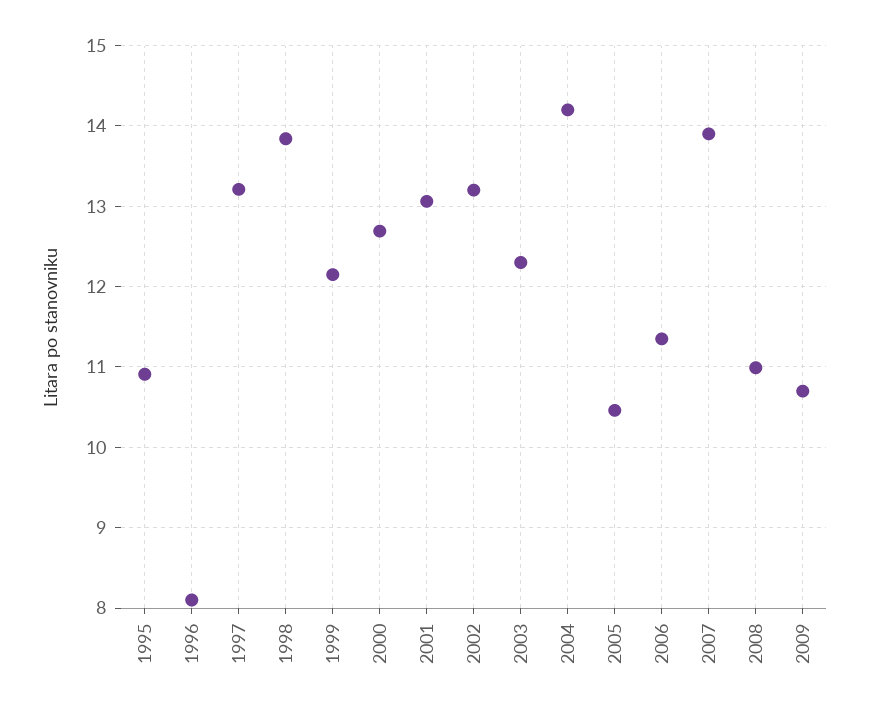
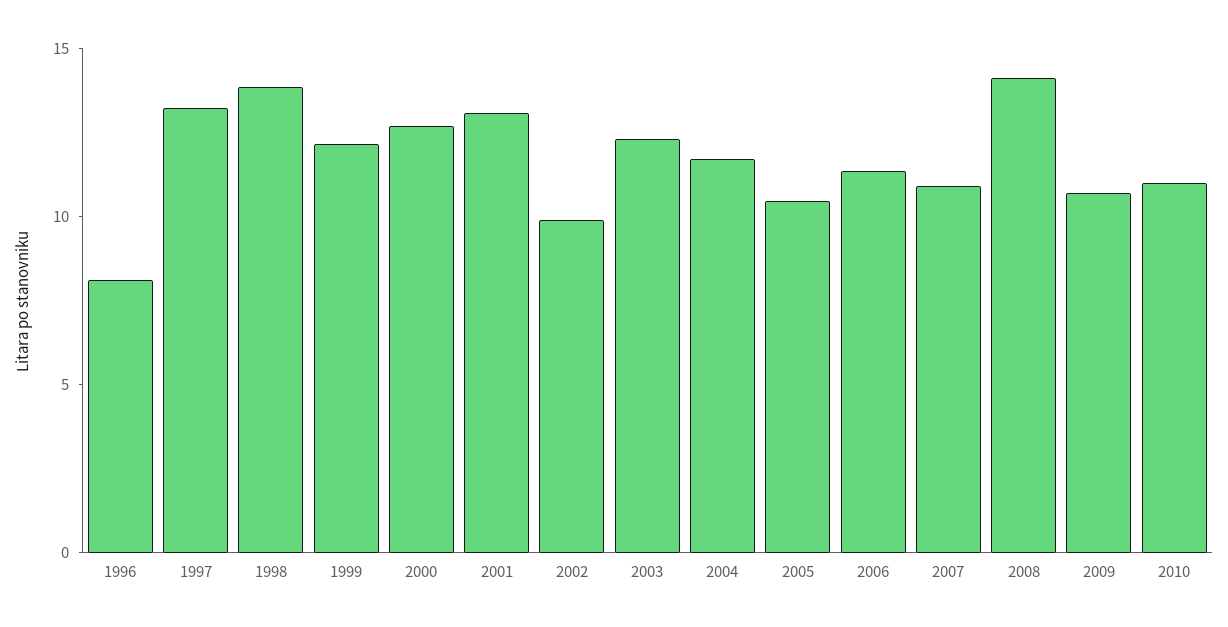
1995: 10.9 -> none
2002: 13.2 -> 10
2004: 14.2 -> 12
2007: 13.9 -> 11
2008: 11 -> 14
2010: none -> 11

